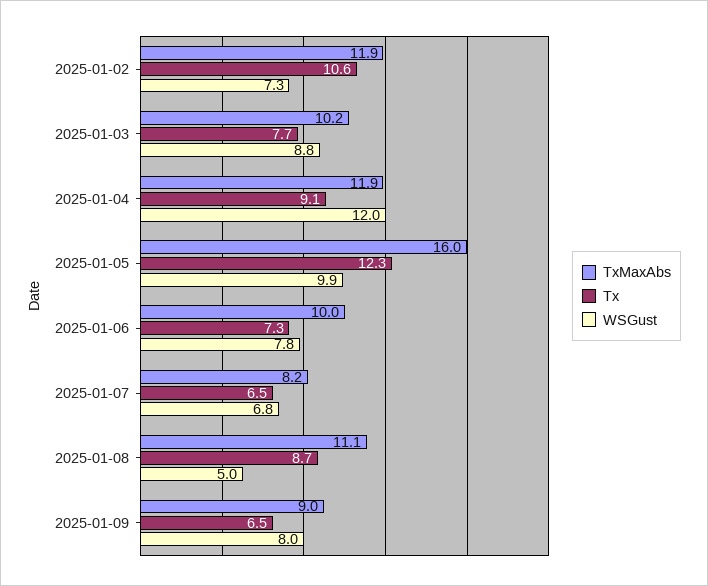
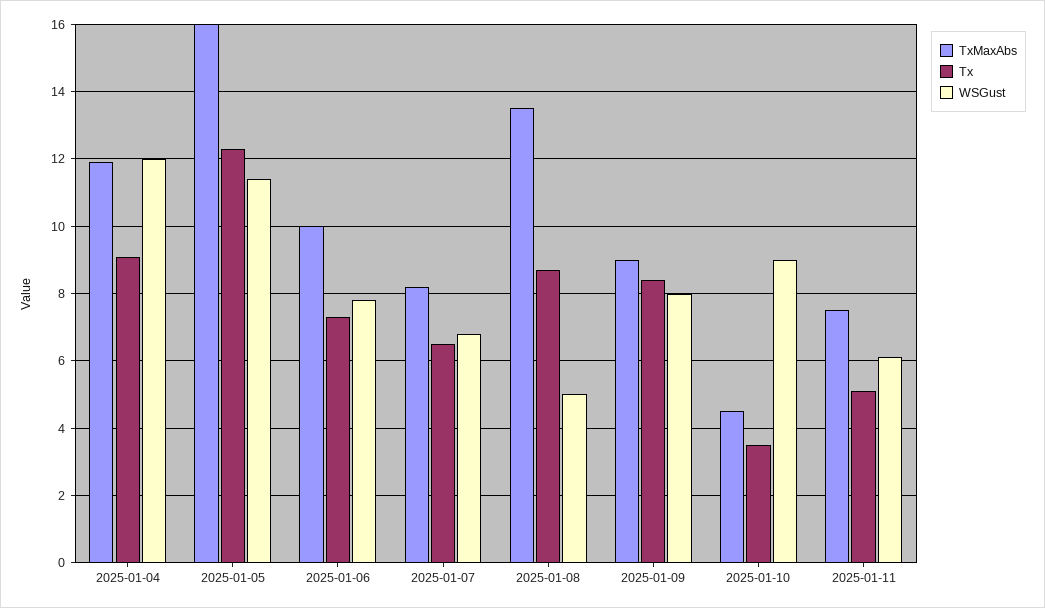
TxMaxAbs, 2025-01-02: 11.9 -> none
Tx, 2025-01-02: 10.6 -> none
WSGust, 2025-01-02: 7.3 -> none
TxMaxAbs, 2025-01-03: 10.2 -> none
Tx, 2025-01-03: 7.7 -> none
WSGust, 2025-01-03: 8.8 -> none
WSGust, 2025-01-05: 9.9 -> 11.5
TxMaxAbs, 2025-01-08: 11.1 -> 13.5
Tx, 2025-01-09: 6.5 -> 8.5
TxMaxAbs, 2025-01-10: none -> 4.5
Tx, 2025-01-10: none -> 3.5
WSGust, 2025-01-10: none -> 9
TxMaxAbs, 2025-01-11: none -> 7.5
Tx, 2025-01-11: none -> 5
WSGust, 2025-01-11: none -> 6

